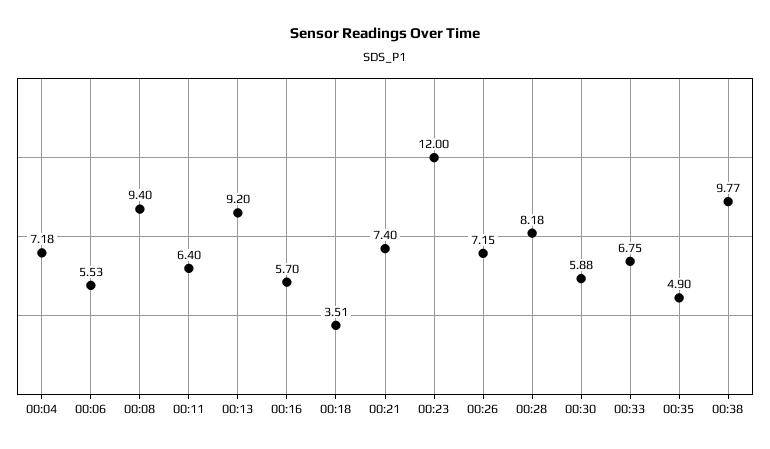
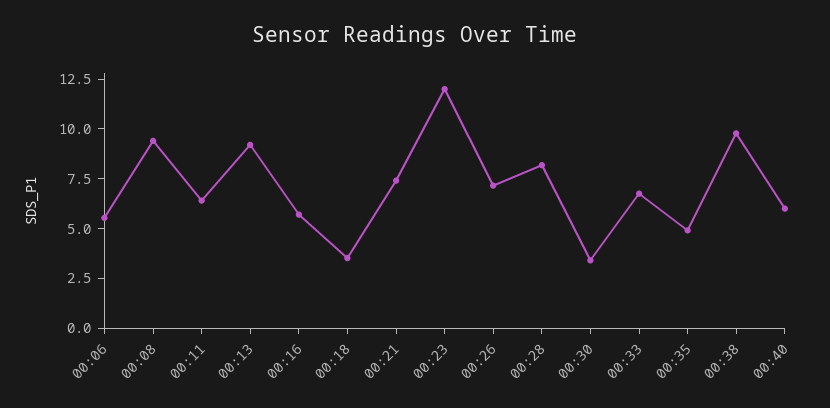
00:04: 7.18 -> none
00:30: 5.88 -> 3.5
00:40: none -> 6

